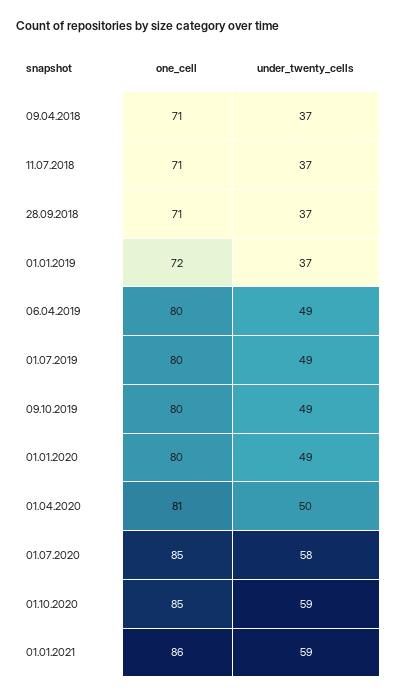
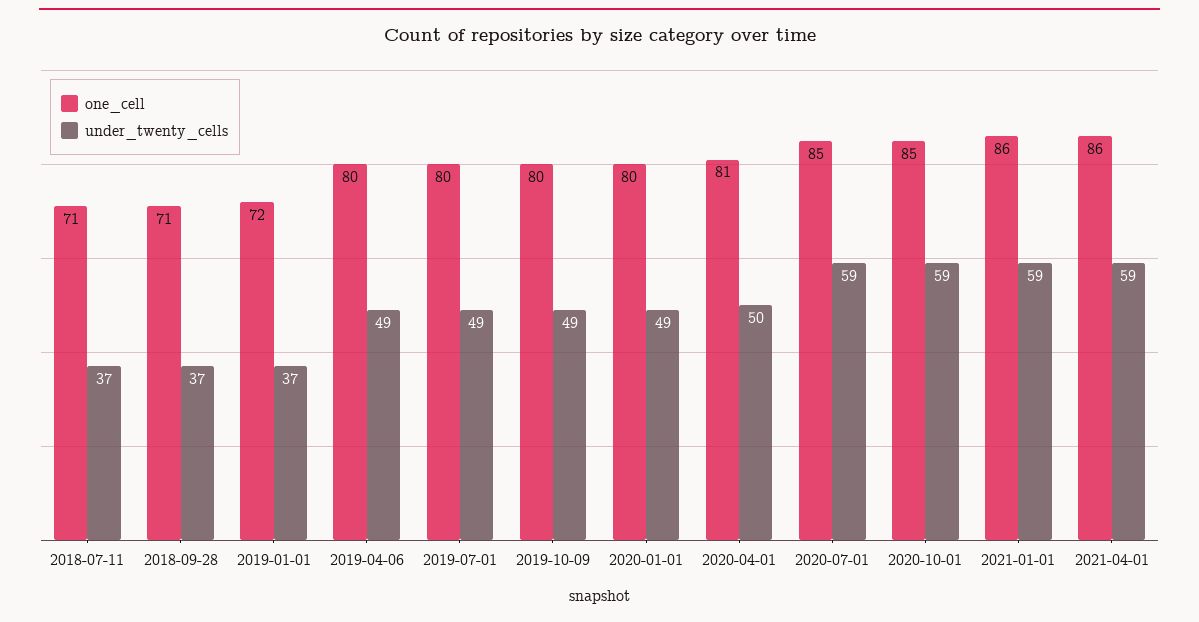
one_cell, 09.04.2018: 71 -> none
under_twenty_cells, 09.04.2018: 37 -> none
under_twenty_cells, 01.07.2020: 58 -> 59
one_cell, 2021-04-01: none -> 86
under_twenty_cells, 2021-04-01: none -> 59

